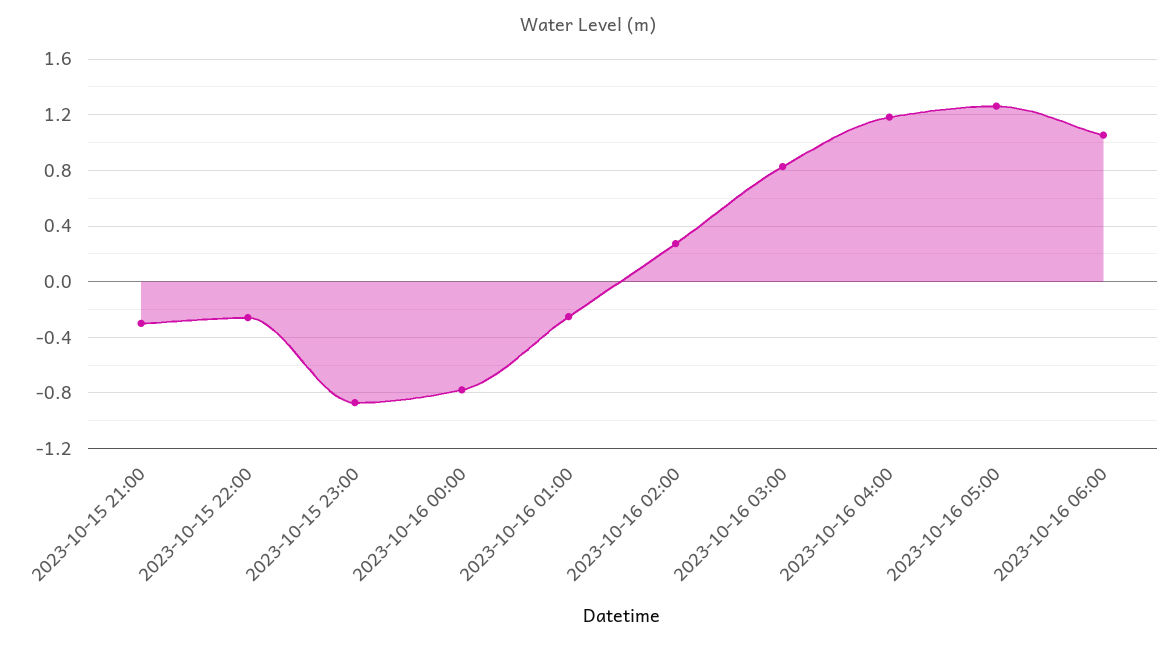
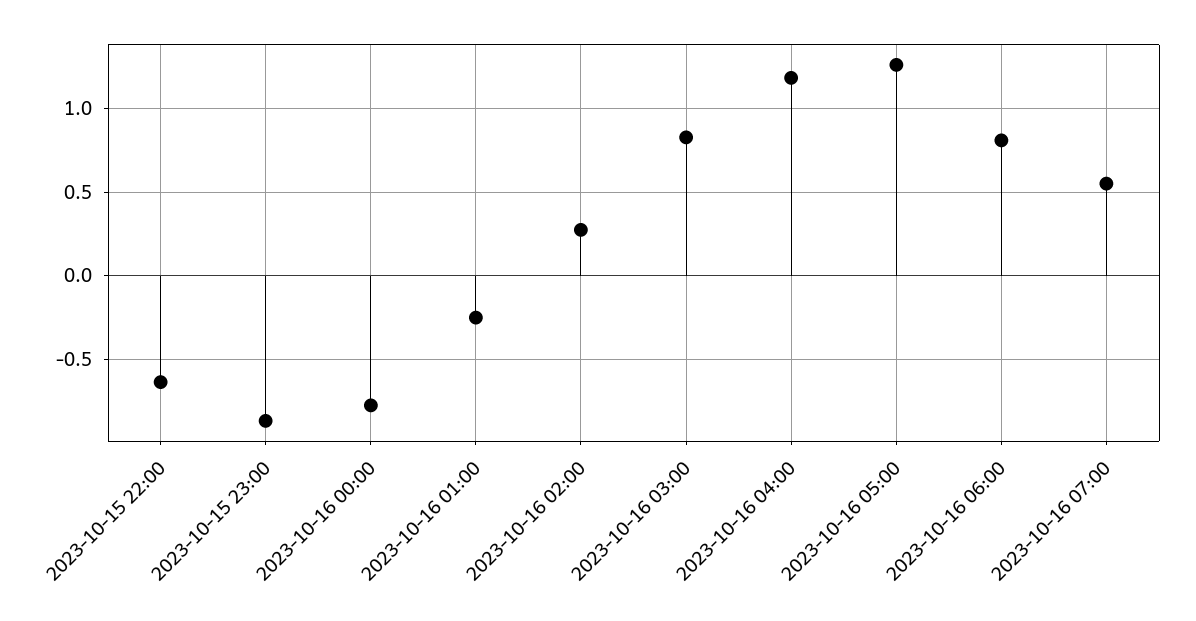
2023-10-15 21:00: -0.3 -> none
2023-10-15 22:00: -0.25 -> -0.65
2023-10-16 06:00: 1.05 -> 0.8
2023-10-16 07:00: none -> 0.55

